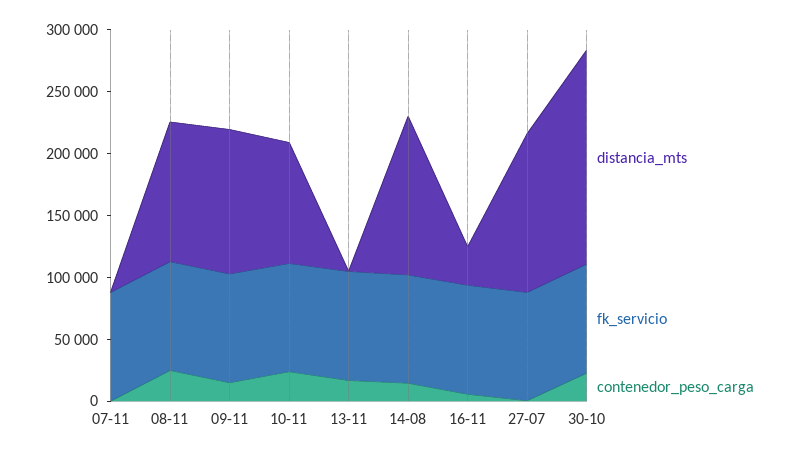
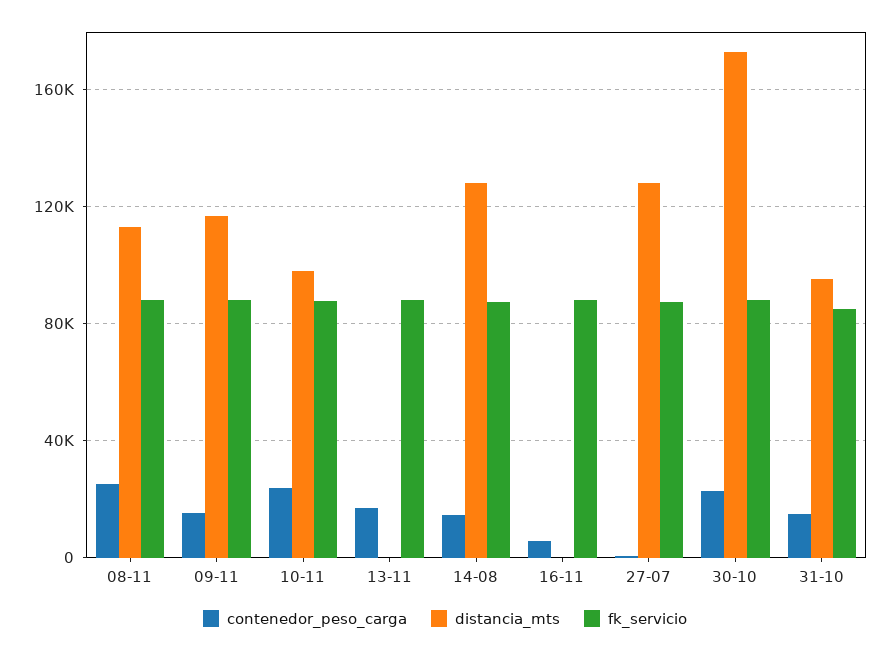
distancia_mts, 07-11: 0 -> none
fk_servicio, 07-11: 90000 -> none
contenedor_peso_carga, 07-11: 0 -> none
distancia_mts, 16-11: 30000 -> 0
contenedor_peso_carga, 31-10: none -> 15000
distancia_mts, 31-10: none -> 95000
fk_servicio, 31-10: none -> 85000

